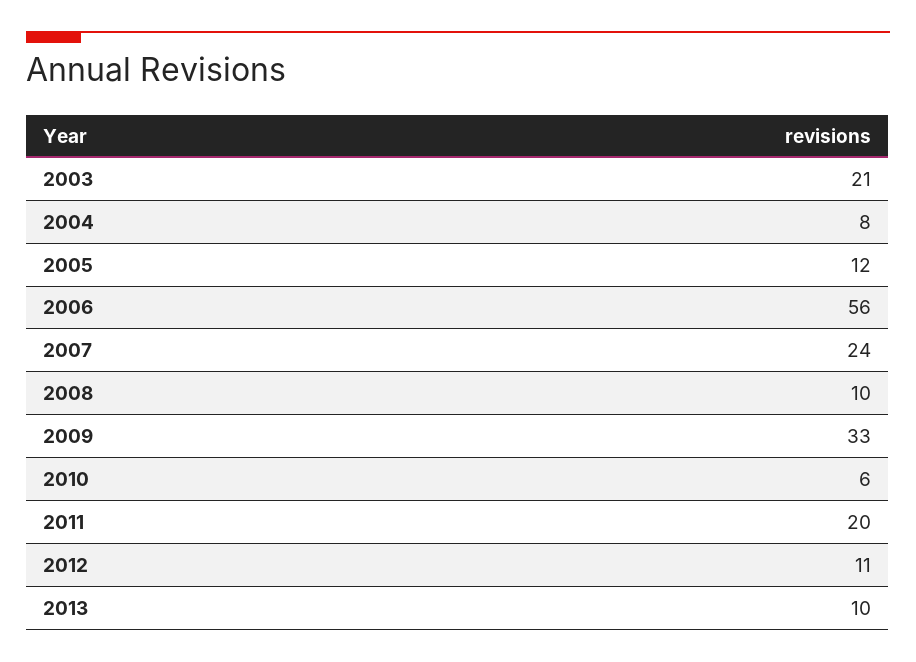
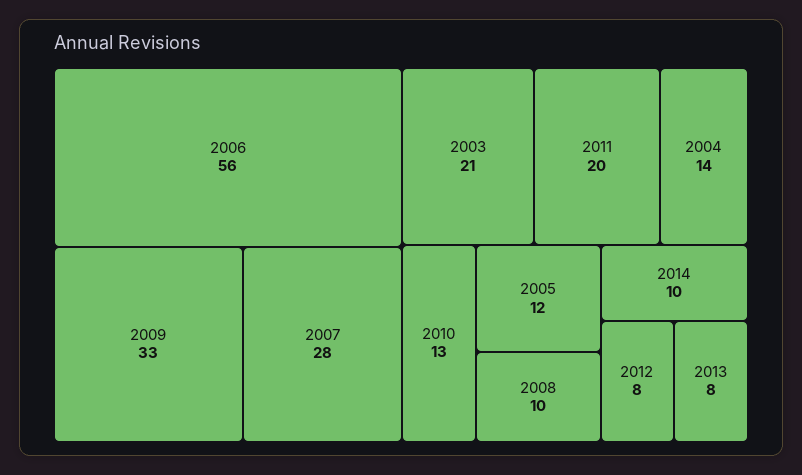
2004: 8 -> 14
2007: 24 -> 28
2010: 6 -> 13
2012: 11 -> 8
2013: 10 -> 8
2014: none -> 10

